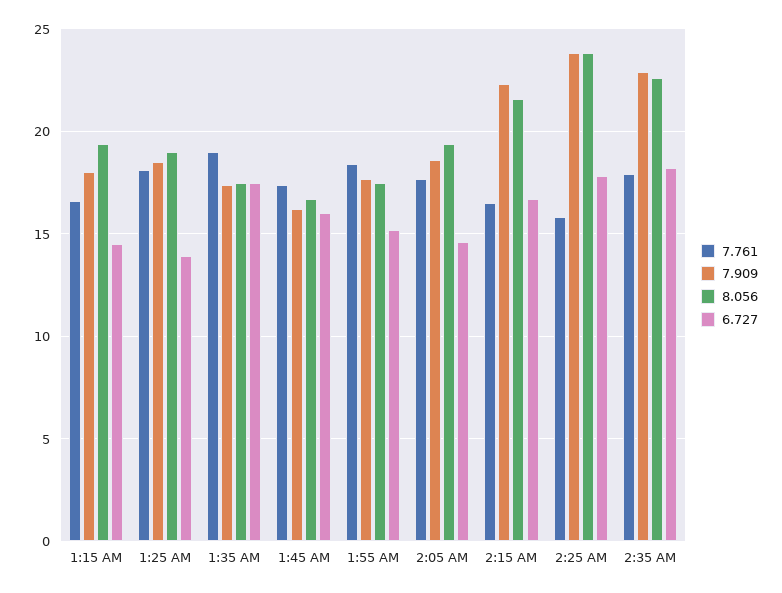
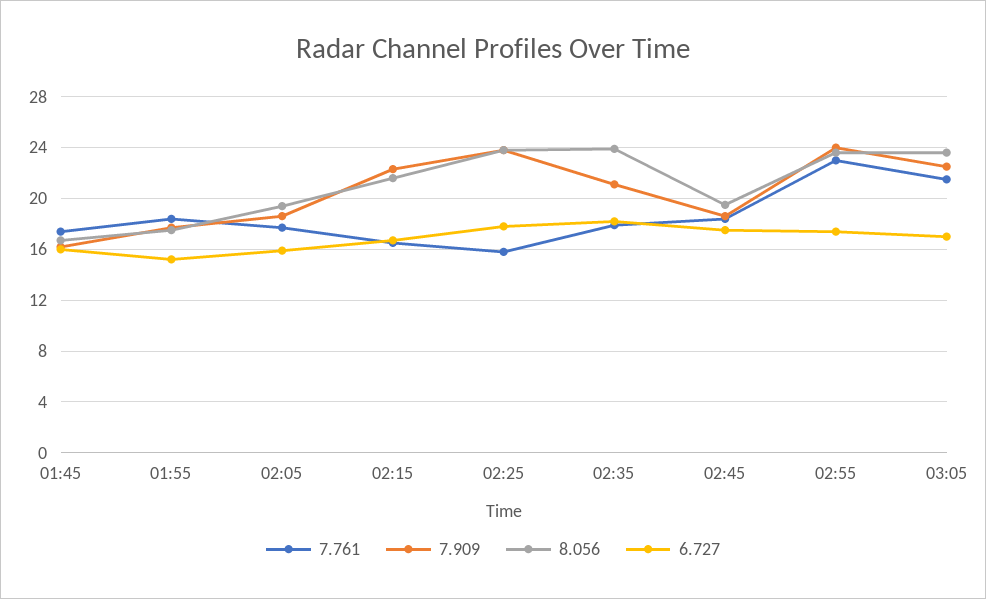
7.761, 1:15 AM: 16.5 -> none
7.909, 1:15 AM: 18 -> none
8.056, 1:15 AM: 19.5 -> none
6.727, 1:15 AM: 14.5 -> none
7.761, 1:25 AM: 18 -> none
7.909, 1:25 AM: 18.5 -> none
8.056, 1:25 AM: 19 -> none
6.727, 1:25 AM: 14 -> none
7.761, 1:35 AM: 19 -> none
7.909, 1:35 AM: 17.5 -> none
8.056, 1:35 AM: 17.5 -> none
6.727, 1:35 AM: 17.5 -> none
6.727, 2:05 AM: 14.5 -> 16
7.909, 2:35 AM: 23 -> 21
8.056, 2:35 AM: 22.5 -> 24
7.761, 02:45: none -> 18.5
7.909, 02:45: none -> 18.5
8.056, 02:45: none -> 19.5
6.727, 02:45: none -> 17.5
7.761, 02:55: none -> 23
7.909, 02:55: none -> 24
8.056, 02:55: none -> 23.5
6.727, 02:55: none -> 17.5
7.761, 03:05: none -> 21.5
7.909, 03:05: none -> 22.5
8.056, 03:05: none -> 23.5
6.727, 03:05: none -> 17

